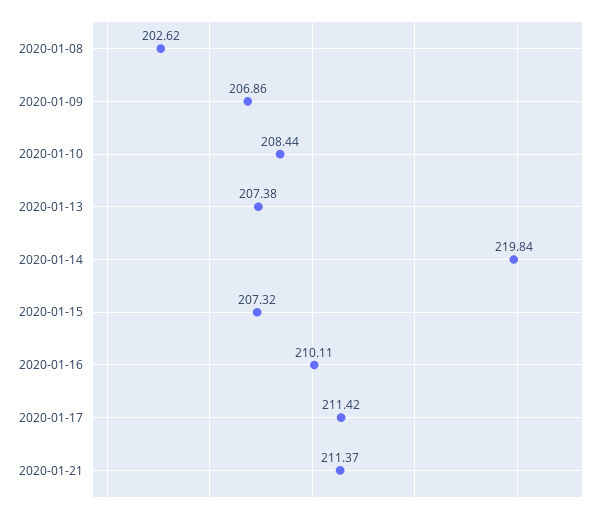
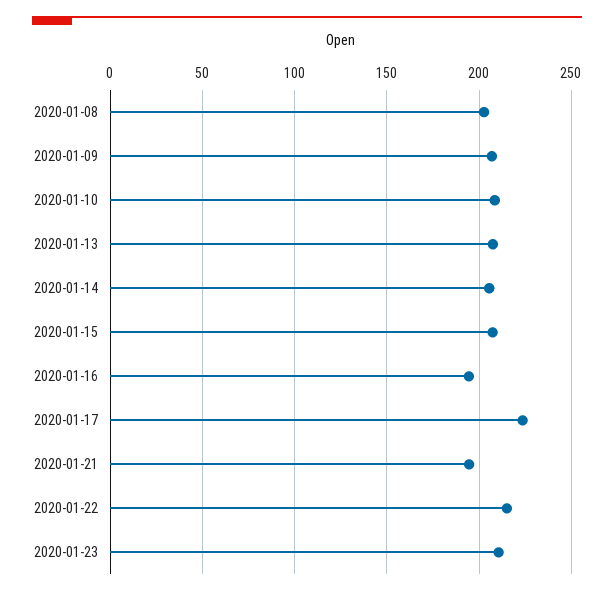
2020-01-14: 219.84 -> 205
2020-01-16: 210.11 -> 195
2020-01-17: 211.42 -> 225
2020-01-21: 211.37 -> 195
2020-01-22: none -> 215
2020-01-23: none -> 210

